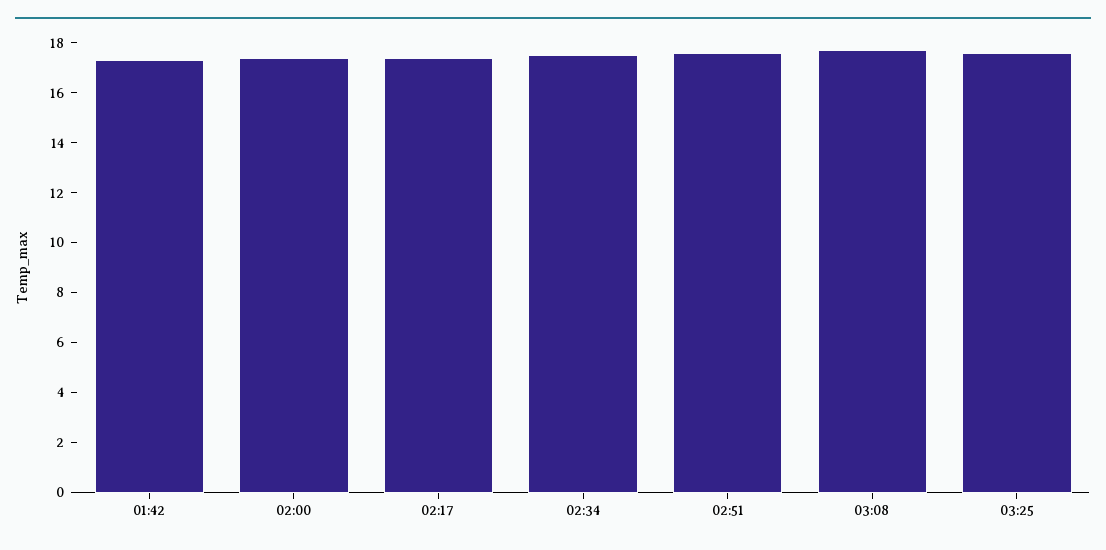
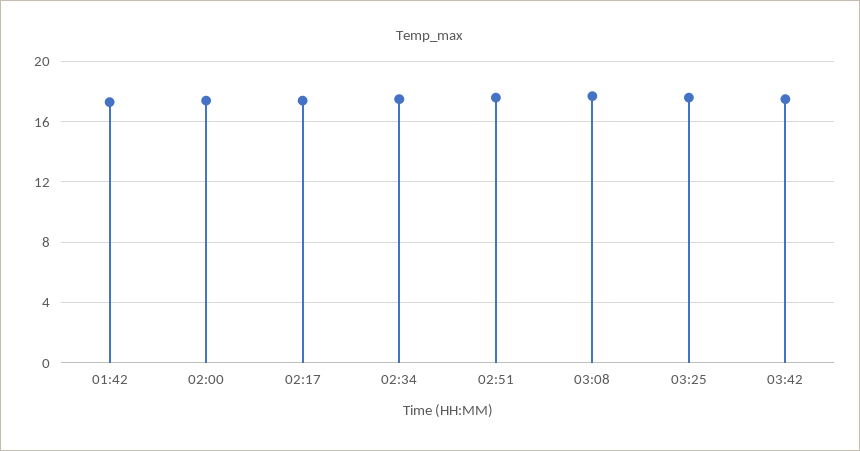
03:42: none -> 17.5

